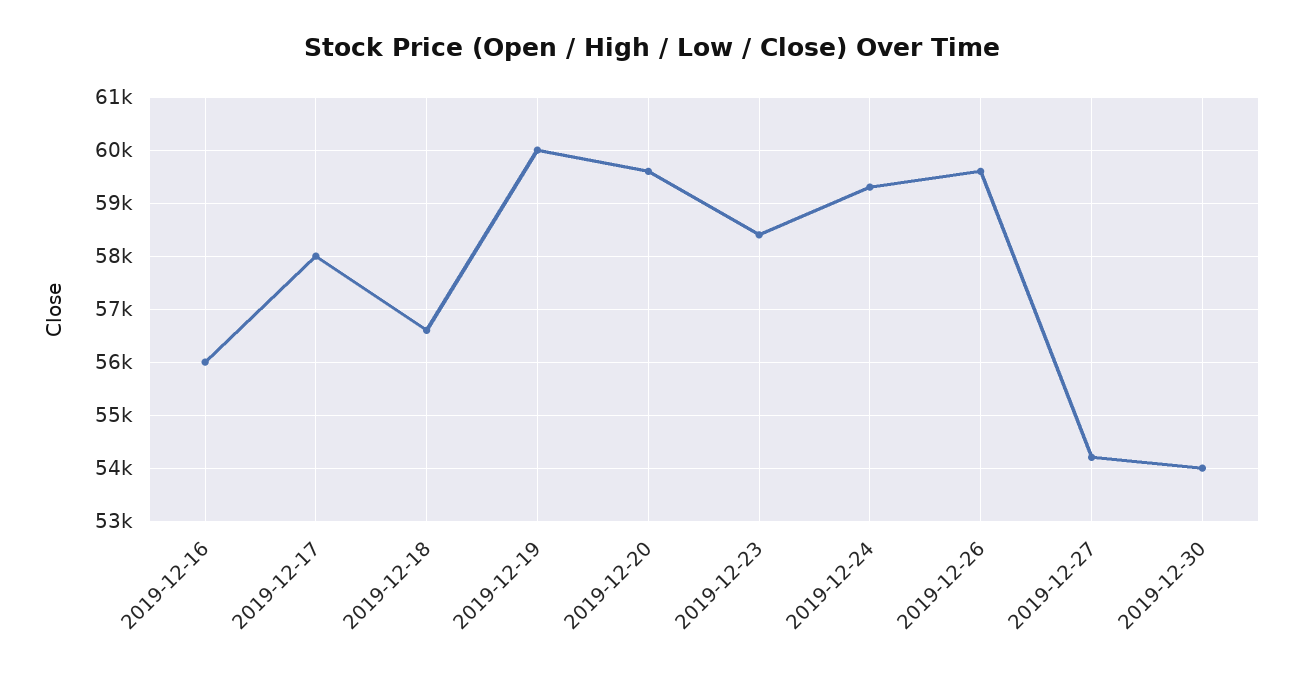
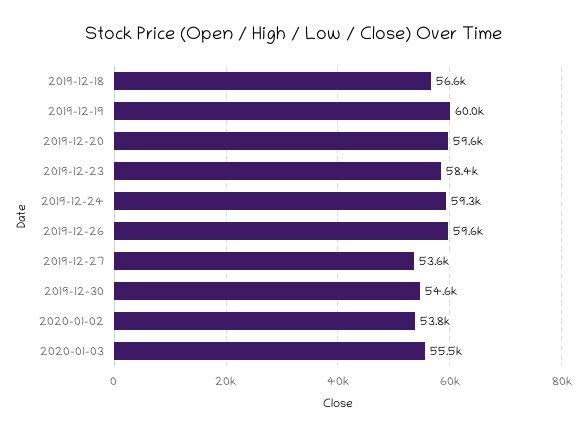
2019-12-16: 56000 -> none
2019-12-17: 58000 -> none
2019-12-27: 54200 -> 53600
2019-12-30: 54000 -> 54600
2020-01-02: none -> 53800
2020-01-03: none -> 55500

